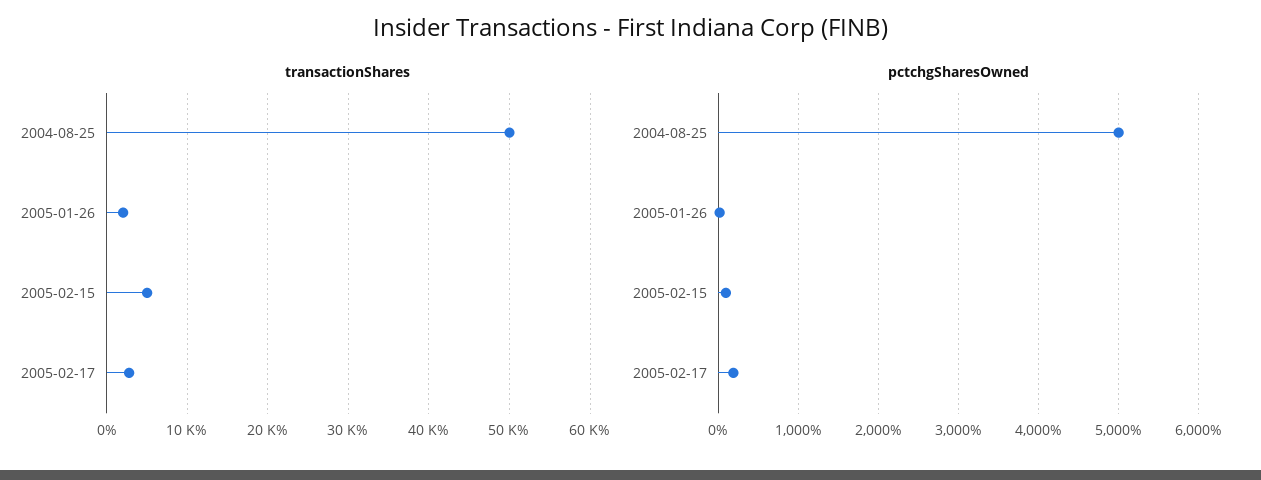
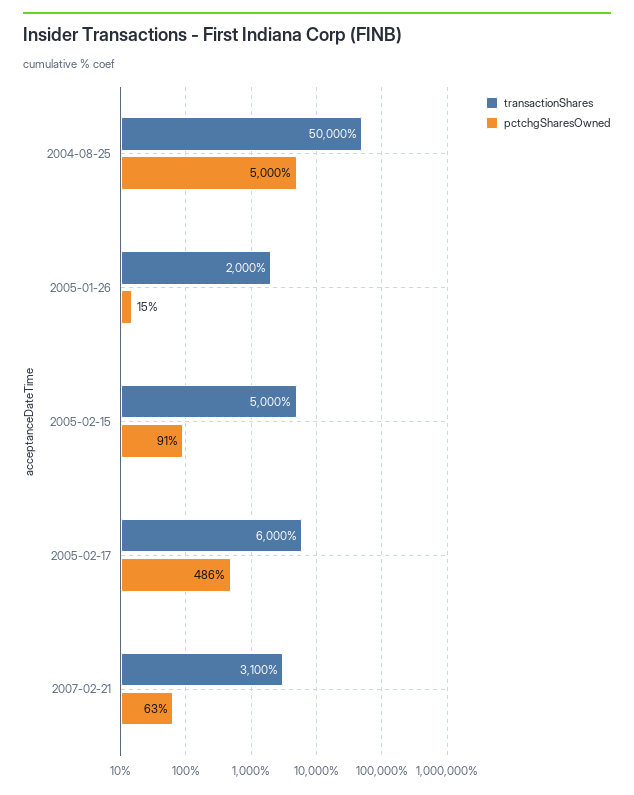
transactionShares, 2005-02-17: 3000 -> 6000
pctchgSharesOwned, 2005-02-17: 200 -> 486
transactionShares, 2007-02-21: none -> 3100
pctchgSharesOwned, 2007-02-21: none -> 63

